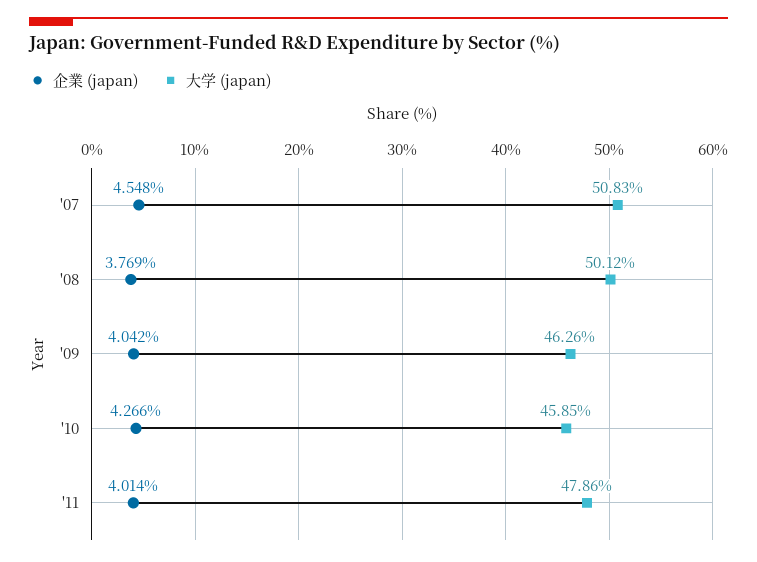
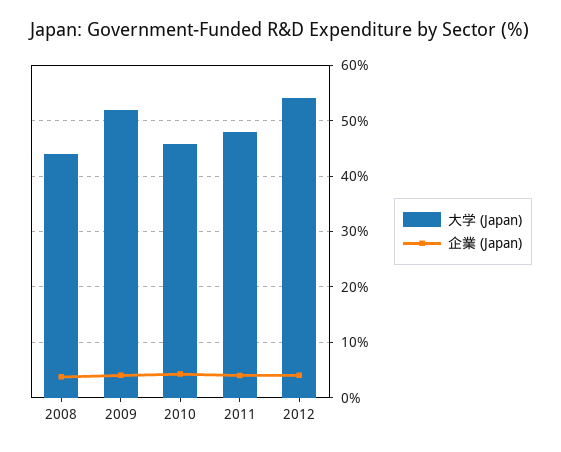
企業 (japan), '07: 4.548 -> none
大学 (japan), '07: 50.83 -> none
大学 (japan), '08: 50.12 -> 44
大学 (japan), '09: 46.26 -> 52
大学 (japan), 2012: none -> 54
企業 (japan), 2012: none -> 4

